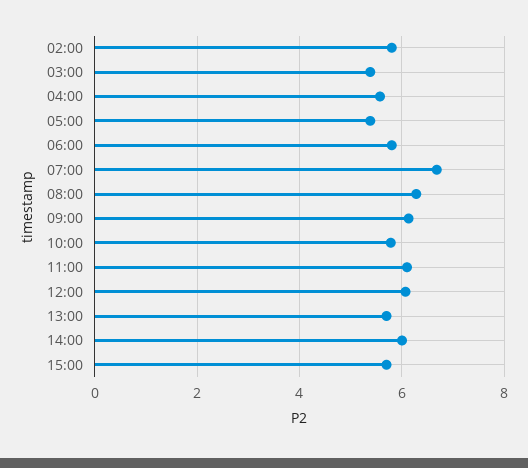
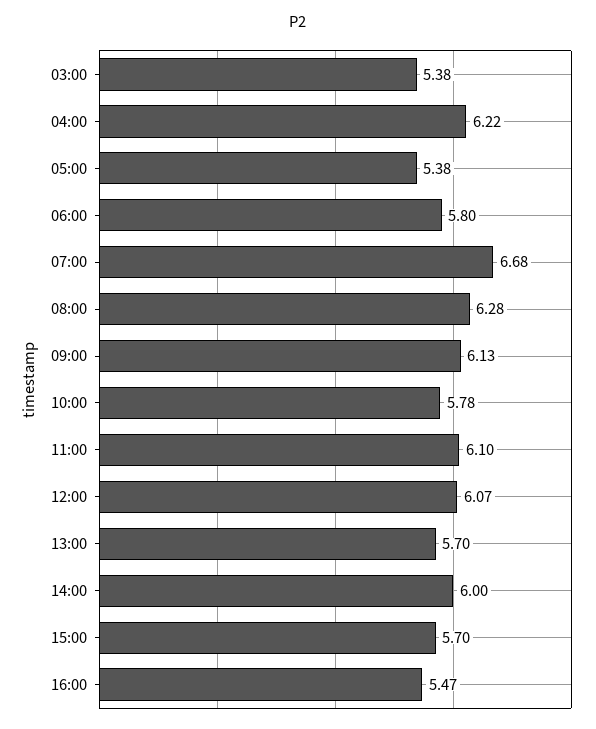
02:00: 5.8 -> none
04:00: 5.6 -> 6.22
16:00: none -> 5.47

